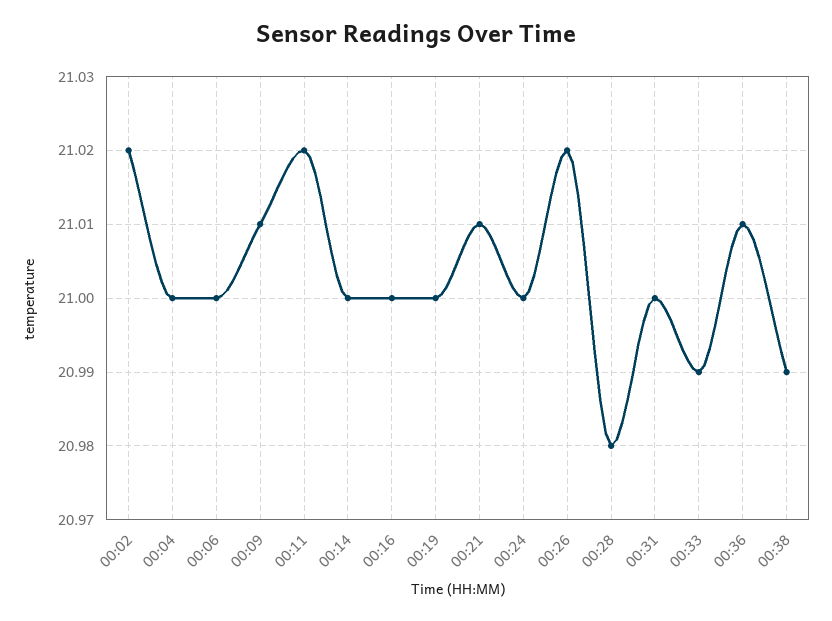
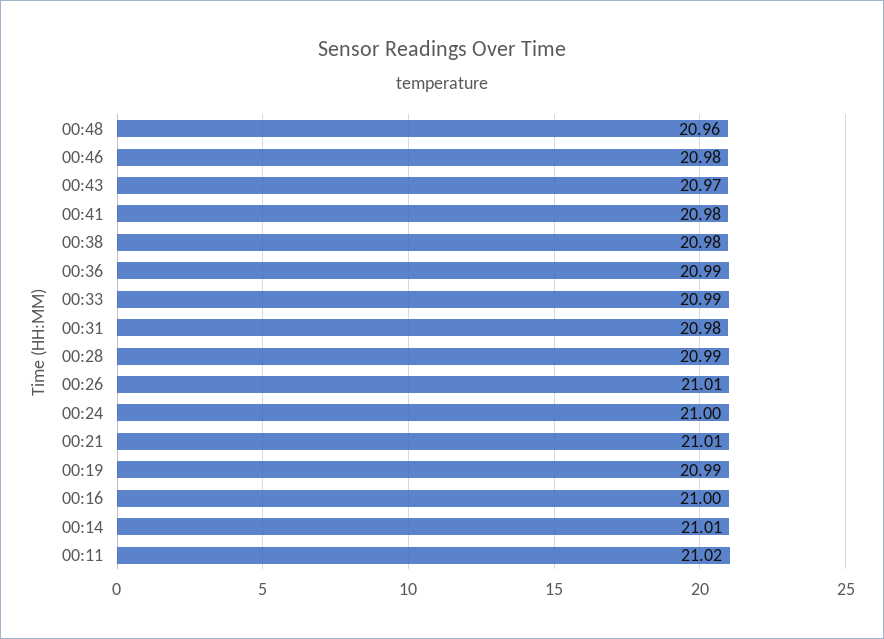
00:02: 21.02 -> none
00:04: 21 -> none
00:06: 21 -> none
00:09: 21.01 -> none
00:14: 21 -> 21.01
00:19: 21 -> 20.99
00:26: 21.02 -> 21.01
00:28: 20.98 -> 20.99
00:31: 21 -> 20.98
00:36: 21.01 -> 20.99
00:38: 20.99 -> 20.98
00:48: none -> 20.96
00:46: none -> 20.98
00:43: none -> 20.97
00:41: none -> 20.98

